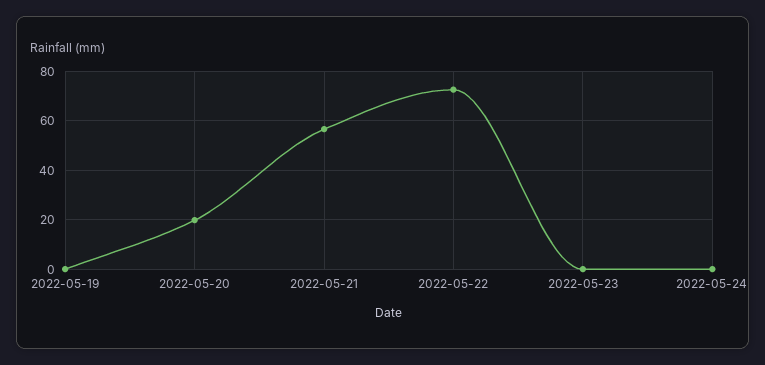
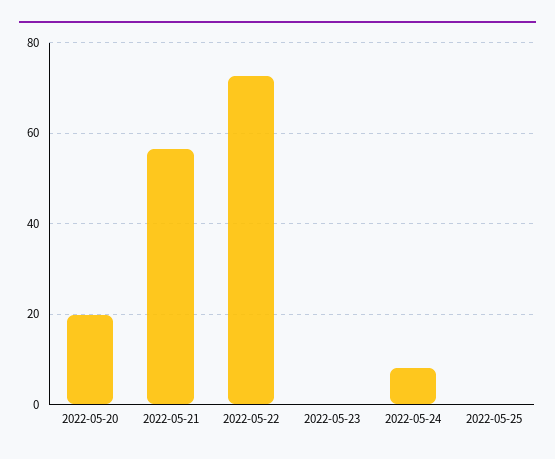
2022-05-19: 0 -> none
2022-05-24: 0 -> 8
2022-05-25: none -> 0

